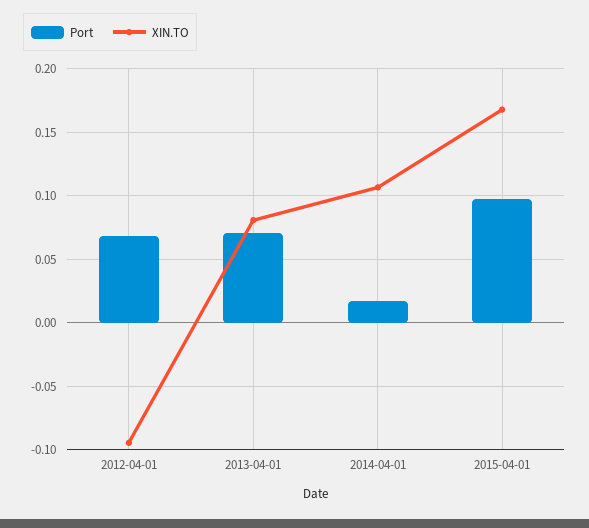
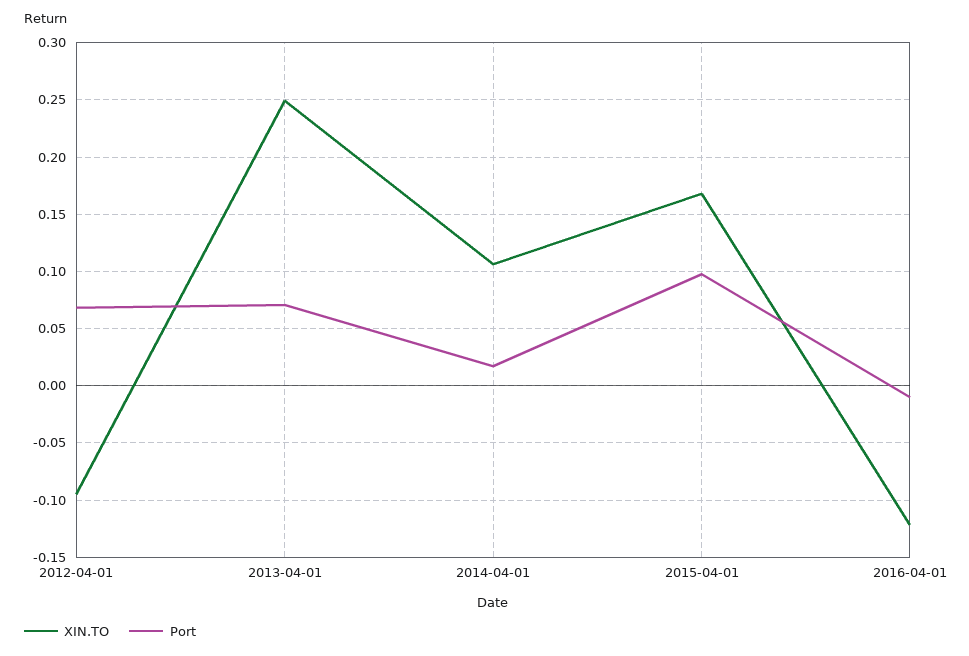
XIN.TO, 2013-04-01: 0.08 -> 0.25
XIN.TO, 2016-04-01: none -> -0.12
Port, 2016-04-01: none -> -0.01

